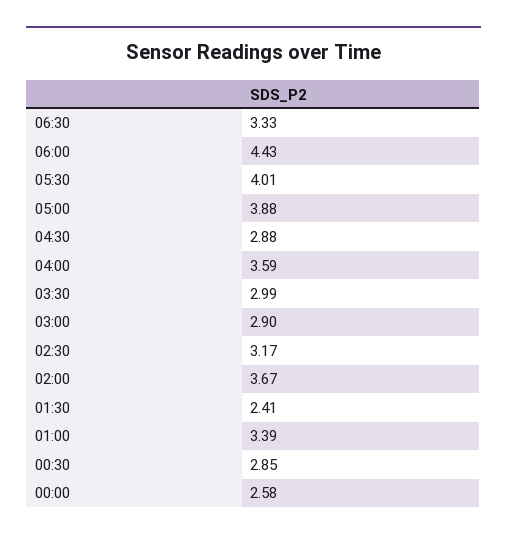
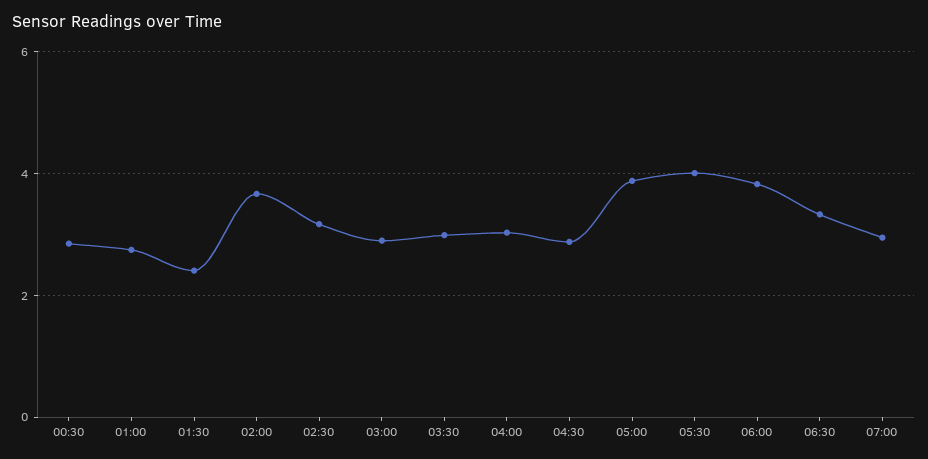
06:00: 4.43 -> 3.8
04:00: 3.59 -> 3
01:00: 3.39 -> 2.8
00:00: 2.58 -> none
07:00: none -> 3

